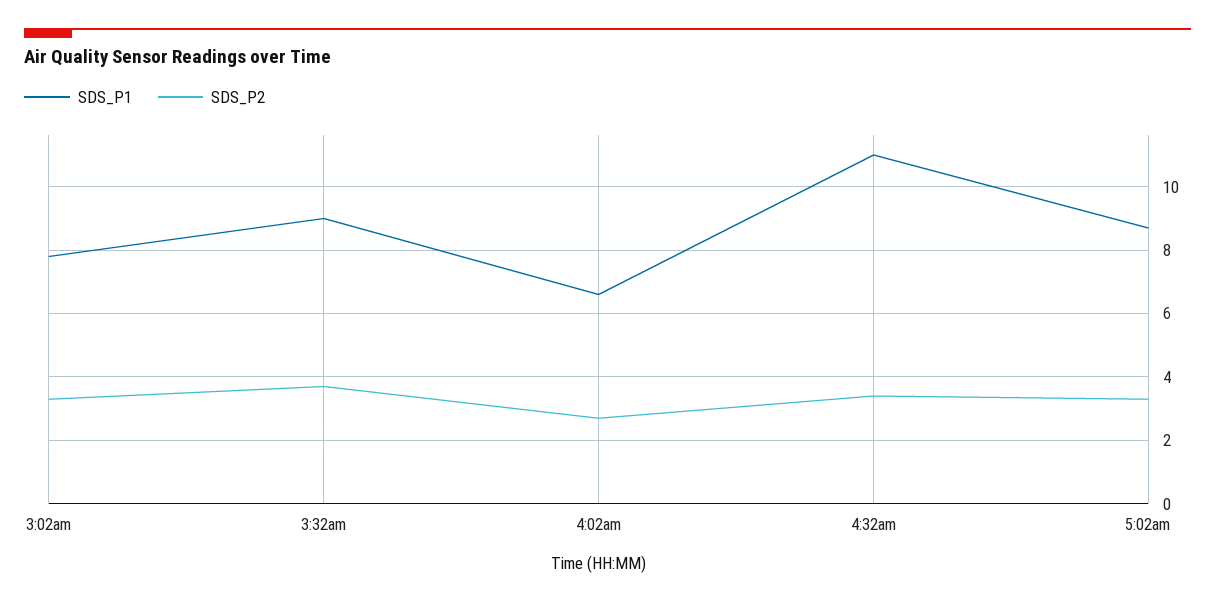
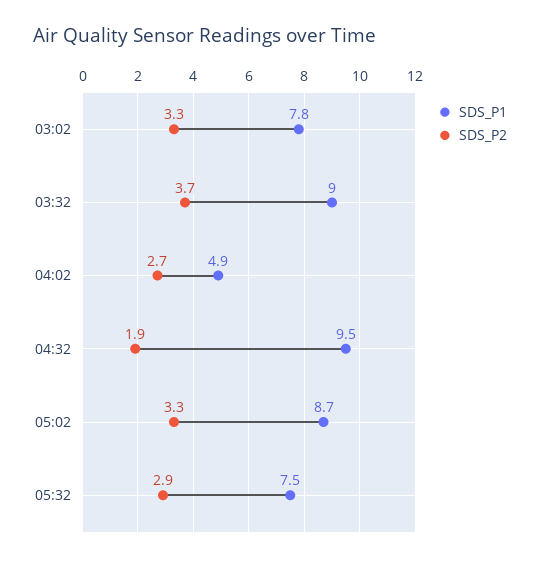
SDS_P1, 4:02am: 6.5 -> 4.9
SDS_P1, 4:32am: 11 -> 9.5
SDS_P2, 4:32am: 3.5 -> 1.9
SDS_P1, 05:32: none -> 7.5
SDS_P2, 05:32: none -> 2.9

